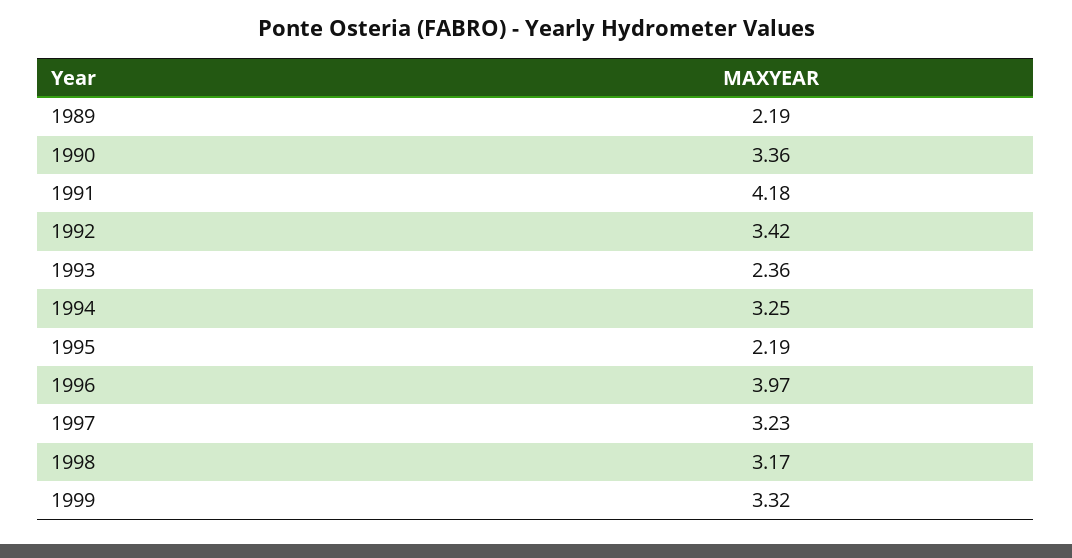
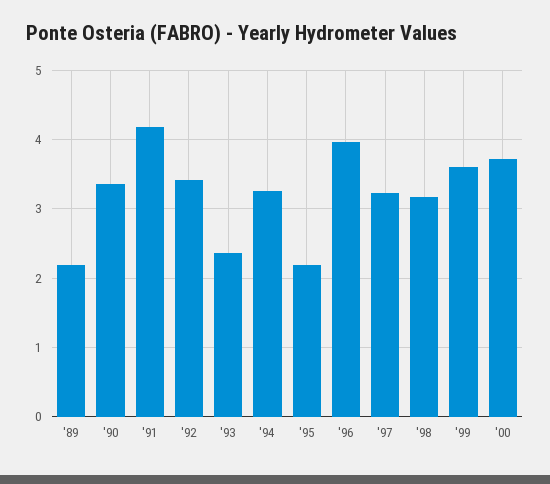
1999: 3.32 -> 3.6
'00: none -> 3.7

